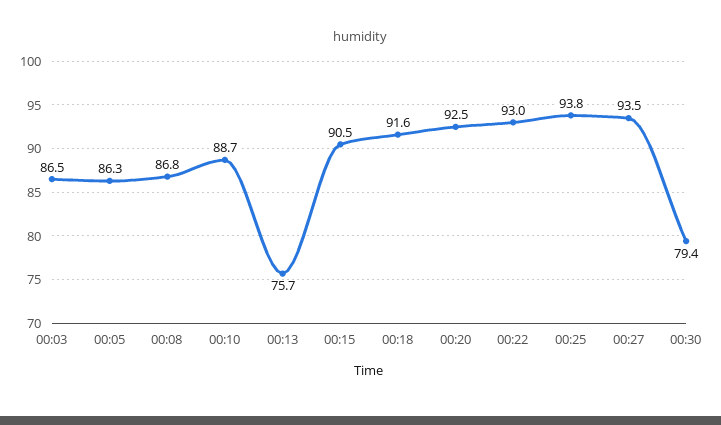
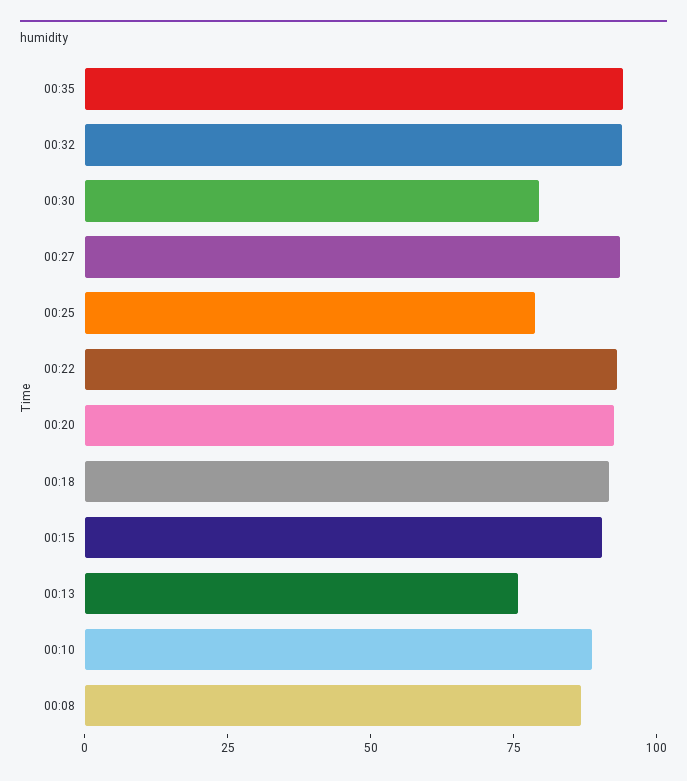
00:03: 86.5 -> none
00:05: 86.3 -> none
00:25: 93.8 -> 80
00:35: none -> 95
00:32: none -> 95

